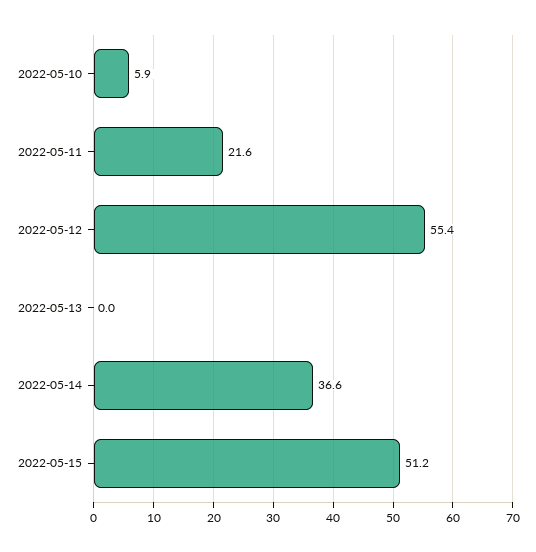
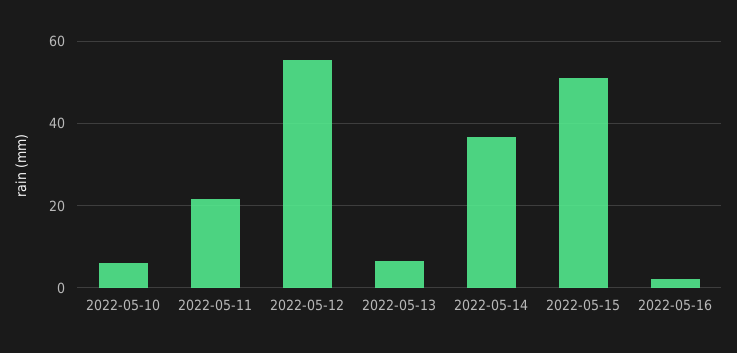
2022-05-13: 0 -> 6
2022-05-16: none -> 2

